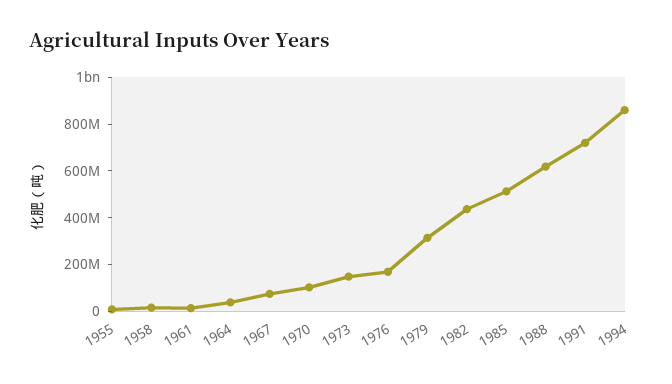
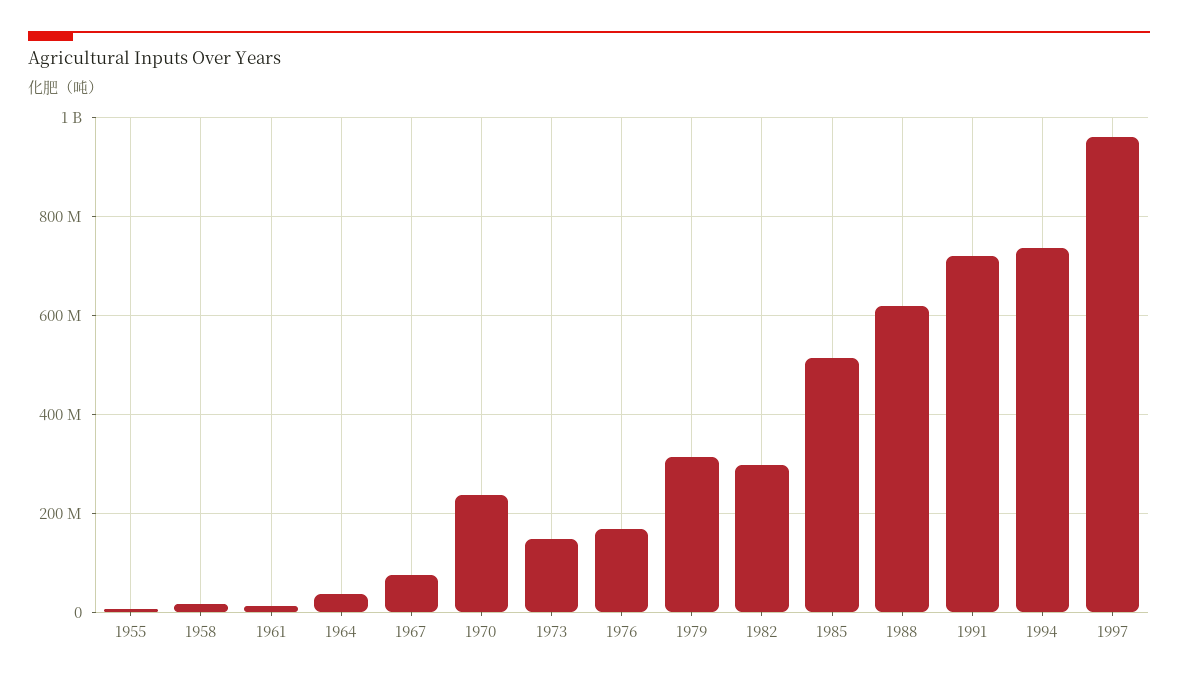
1970: 100000000 -> 240000000
1982: 450000000 -> 300000000
1994: 850000000 -> 740000000
1997: none -> 960000000

